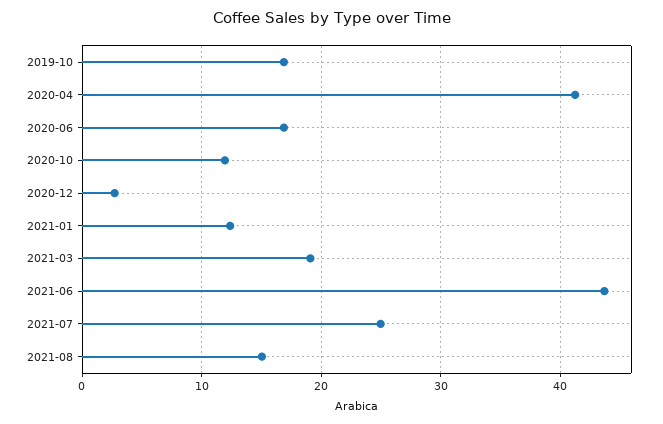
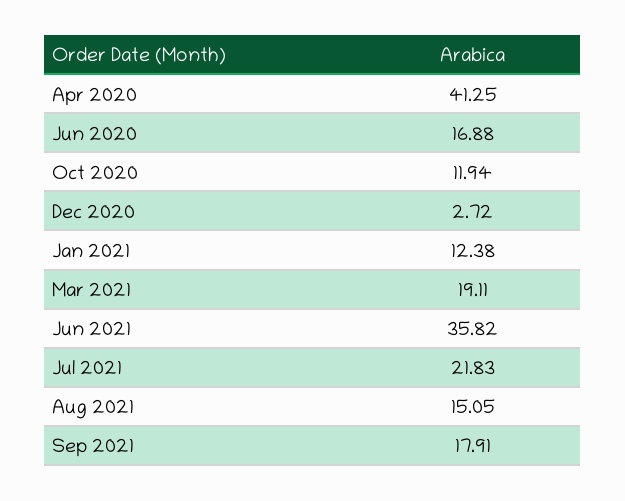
2019-10: 17 -> none
2021-06: 44 -> 35.82
2021-07: 25 -> 21.83
Sep 2021: none -> 17.91

